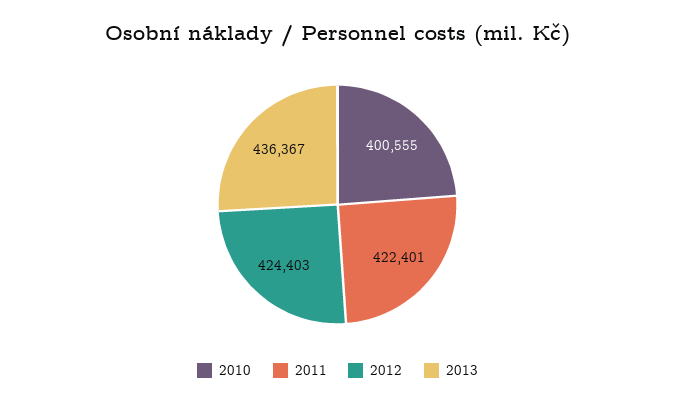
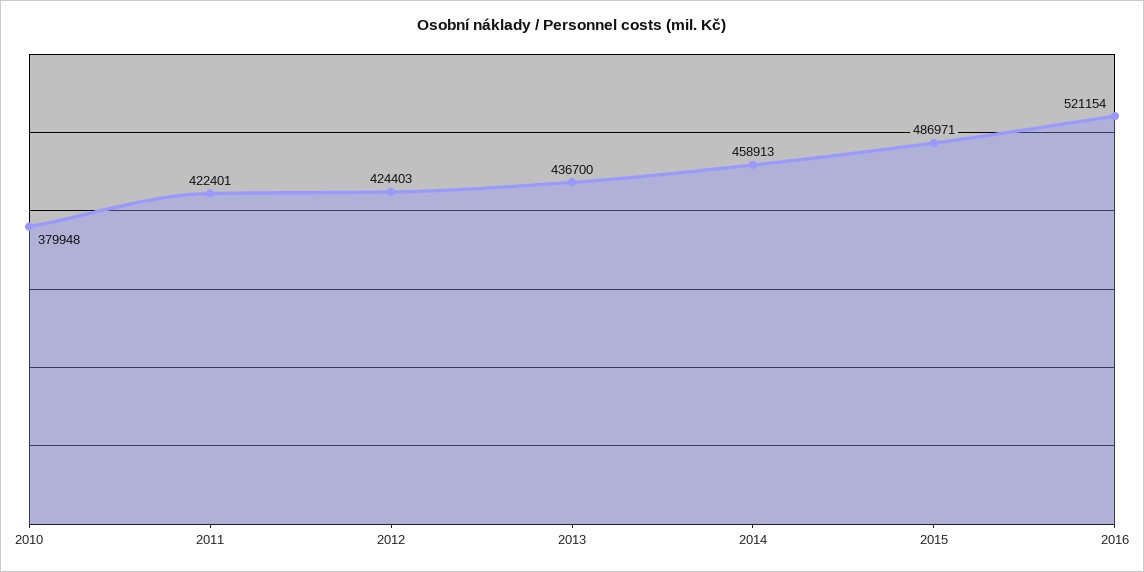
2010: 400555 -> 379948
2013: 436367 -> 436700
2014: none -> 458913
2015: none -> 486971
2016: none -> 521154

